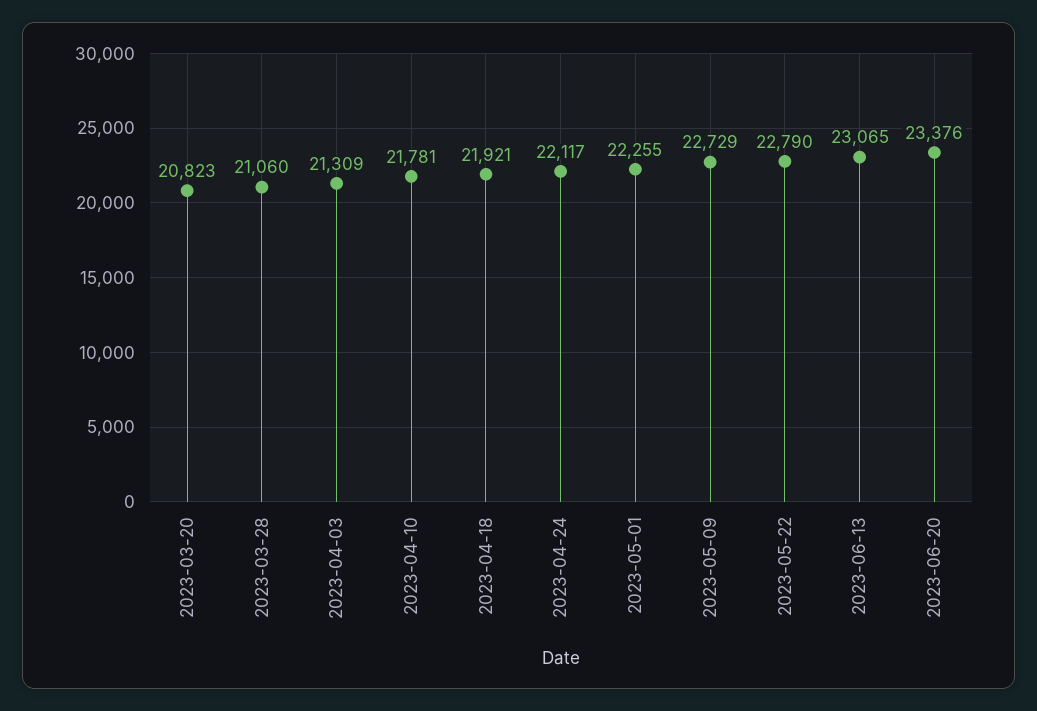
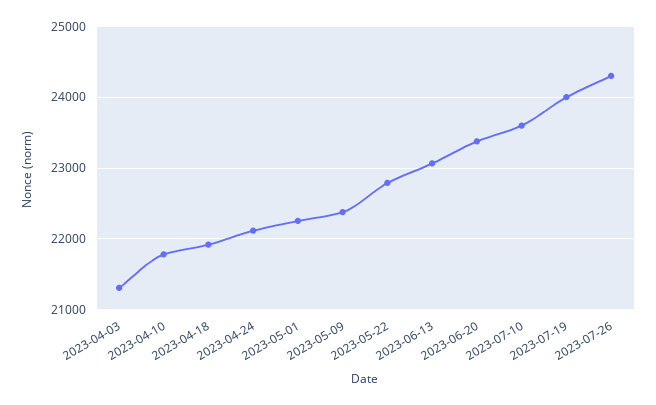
2023-03-20: 20823 -> none
2023-03-28: 21060 -> none
2023-05-09: 22729 -> 22400
2023-07-10: none -> 23600
2023-07-19: none -> 24000
2023-07-26: none -> 24300

